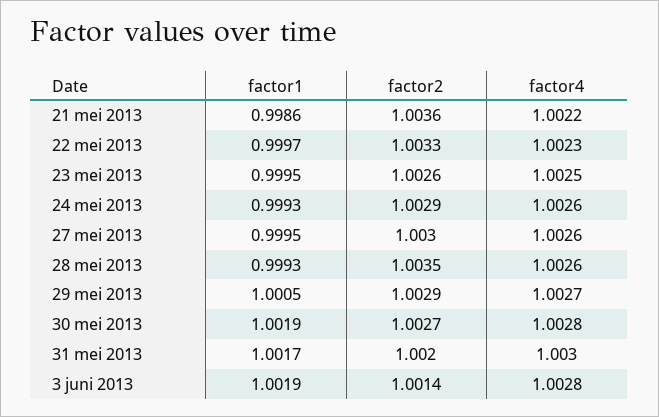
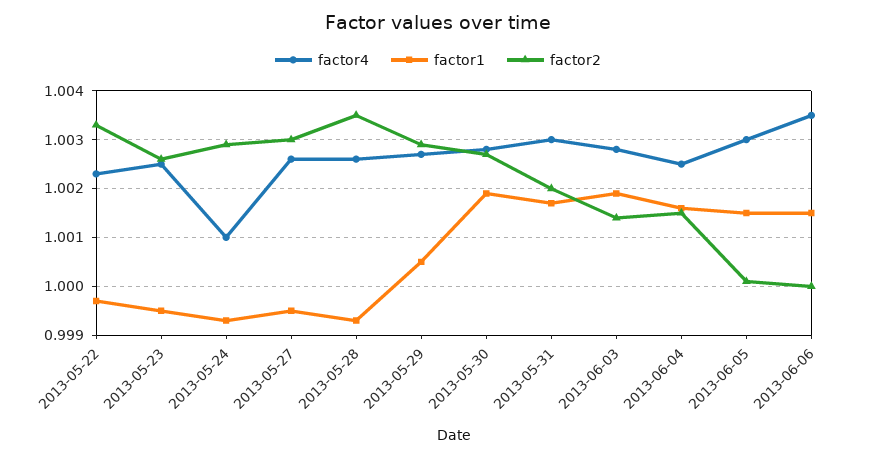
factor1, 21 mei 2013: 0.9986 -> none
factor2, 21 mei 2013: 1.0036 -> none
factor4, 21 mei 2013: 1.0022 -> none
factor4, 24 mei 2013: 1.0026 -> 1.001
factor4, 2013-06-04: none -> 1.0025
factor1, 2013-06-04: none -> 1.0015
factor2, 2013-06-04: none -> 1.0015
factor4, 2013-06-05: none -> 1.003
factor1, 2013-06-05: none -> 1.0015
factor2, 2013-06-05: none -> 1
factor4, 2013-06-06: none -> 1.0035
factor1, 2013-06-06: none -> 1.0015
factor2, 2013-06-06: none -> 1

